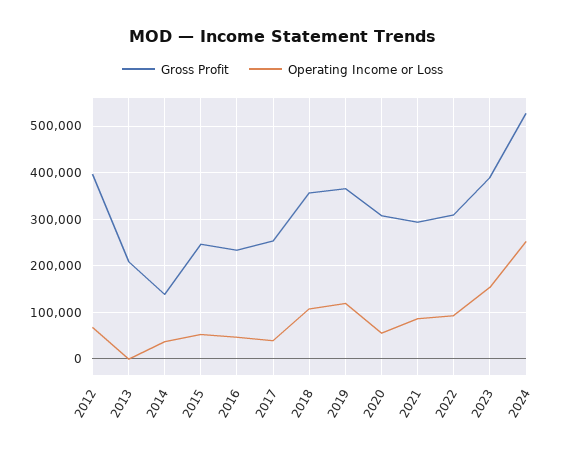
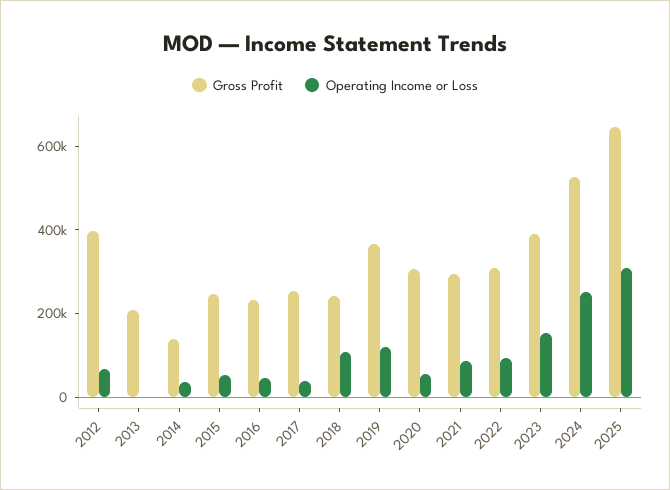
Gross Profit, 2018: 360000 -> 250000
Gross Profit, 2025: none -> 650000
Operating Income or Loss, 2025: none -> 300000

